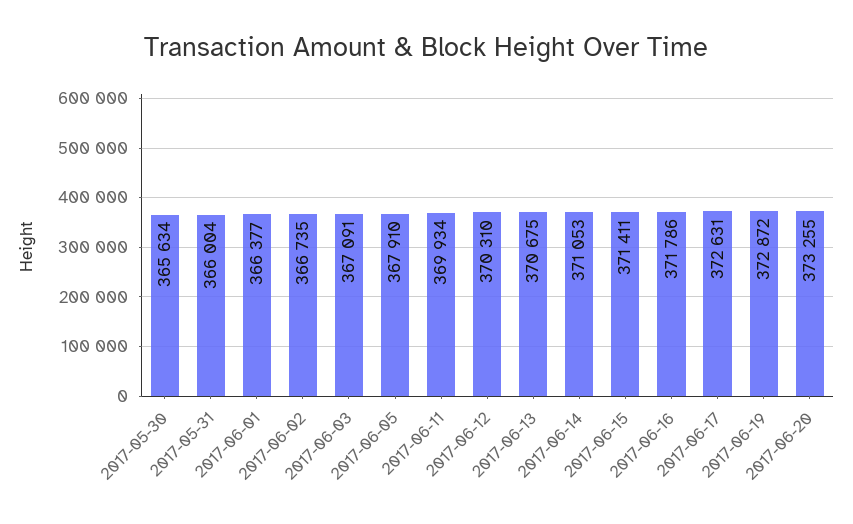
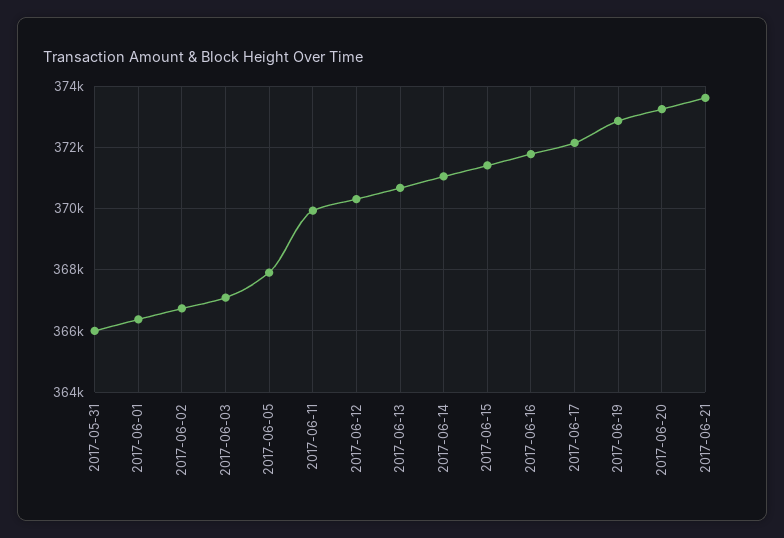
2017-05-30: 365634 -> none
2017-06-17: 372631 -> 372200
2017-06-21: none -> 373600

